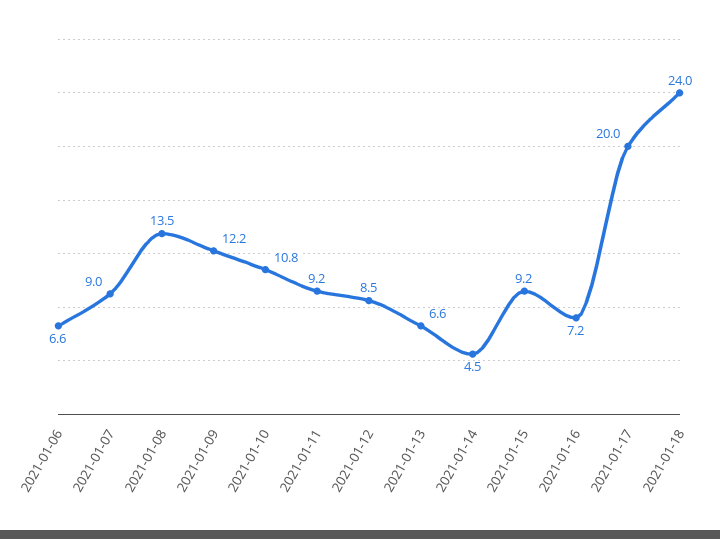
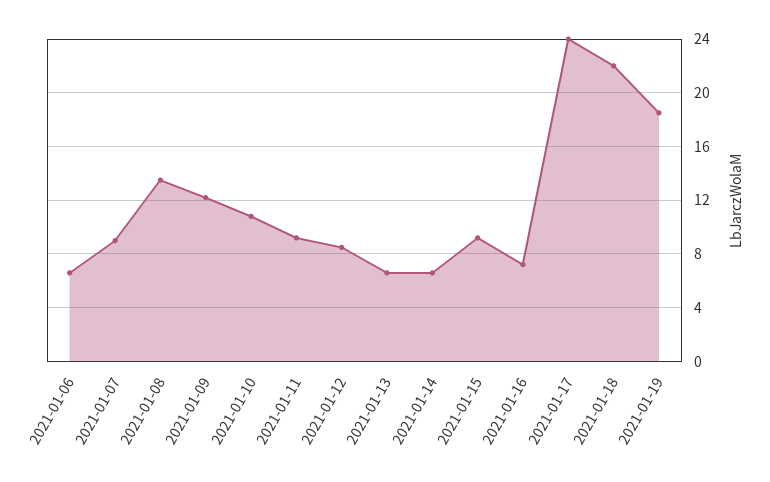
2021-01-14: 4.5 -> 6.5
2021-01-17: 20 -> 24
2021-01-18: 24 -> 22
2021-01-19: none -> 18.5

